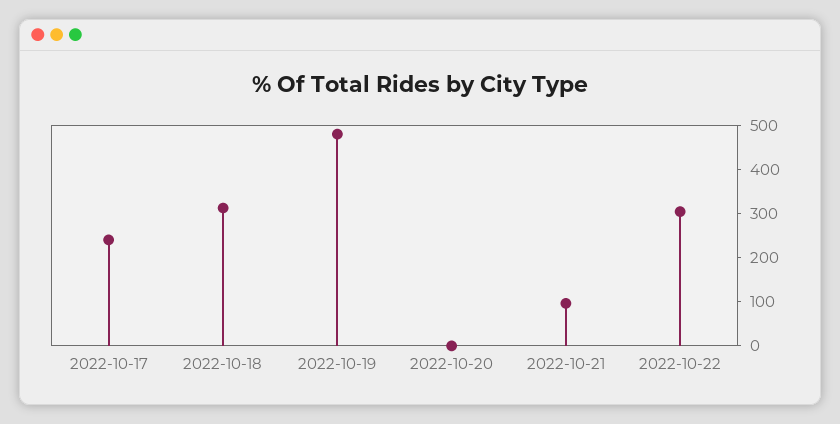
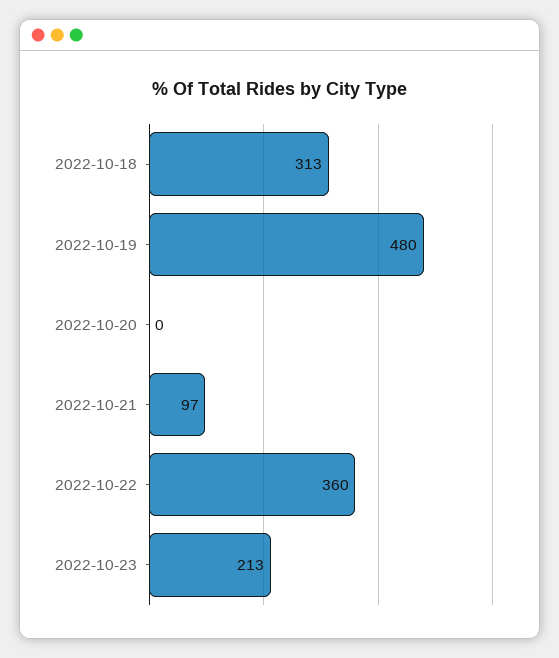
2022-10-17: 240 -> none
2022-10-22: 300 -> 360
2022-10-23: none -> 213

